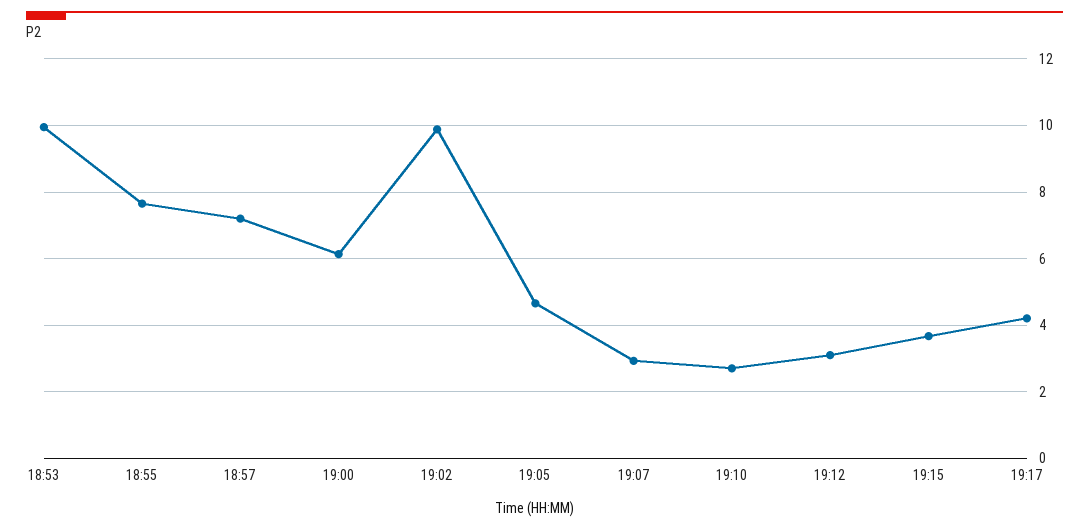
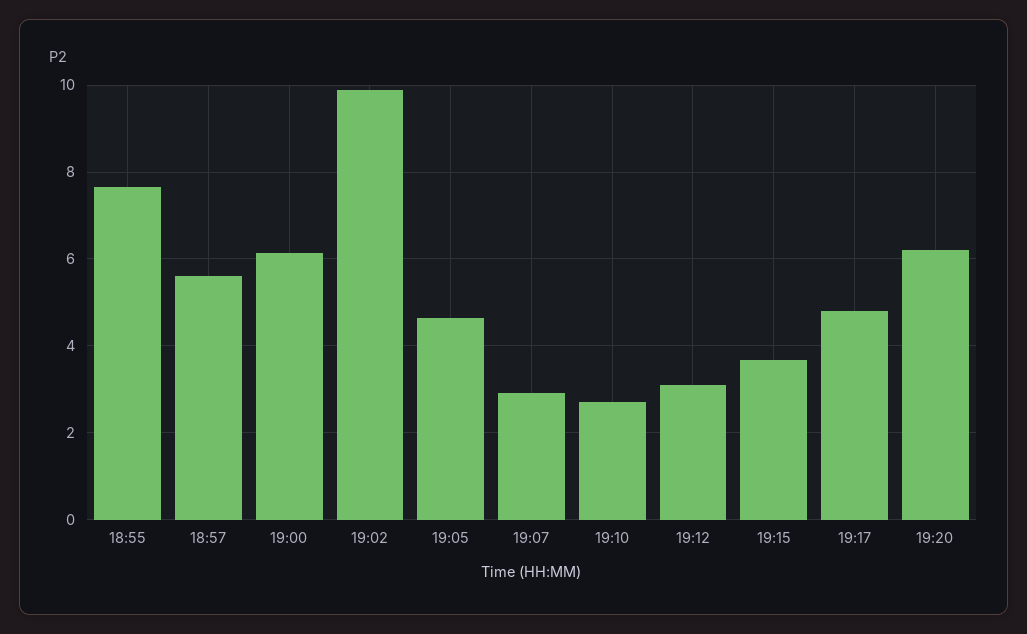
18:53: 10 -> none
18:57: 7.2 -> 5.6
19:17: 4.2 -> 4.8
19:20: none -> 6.2

